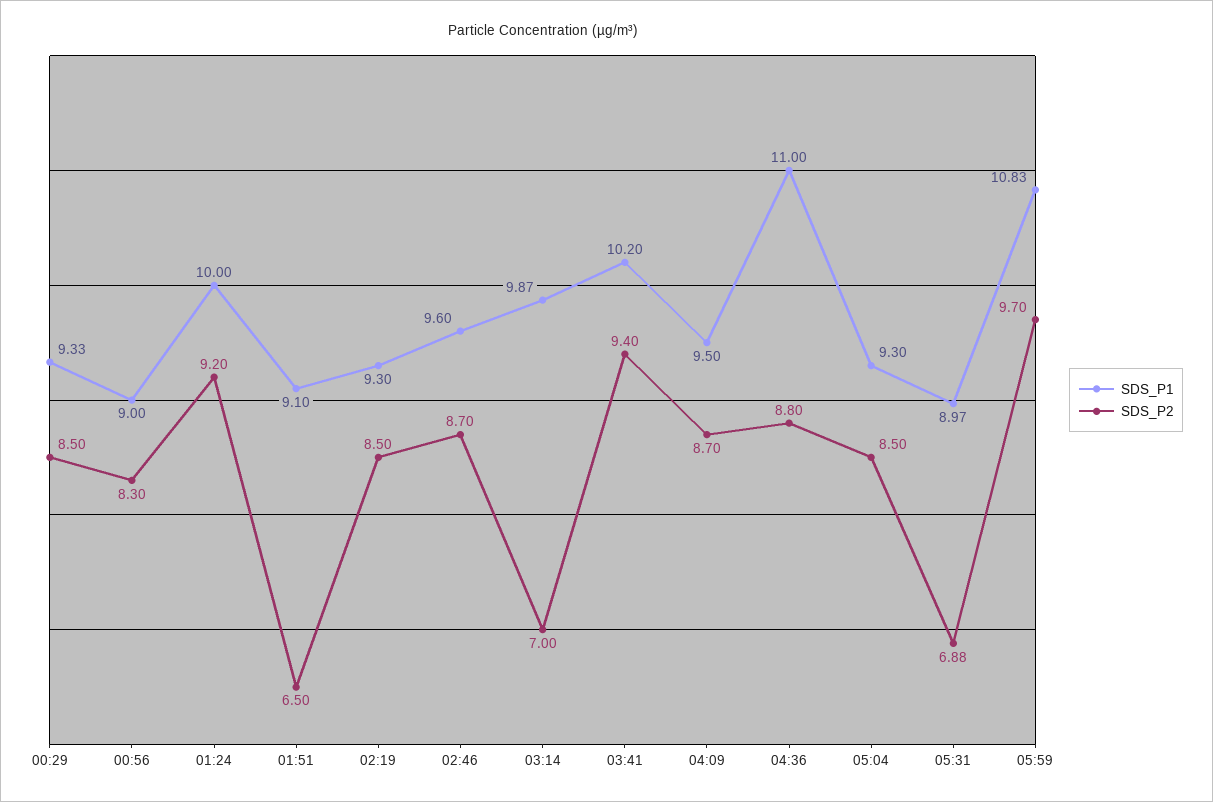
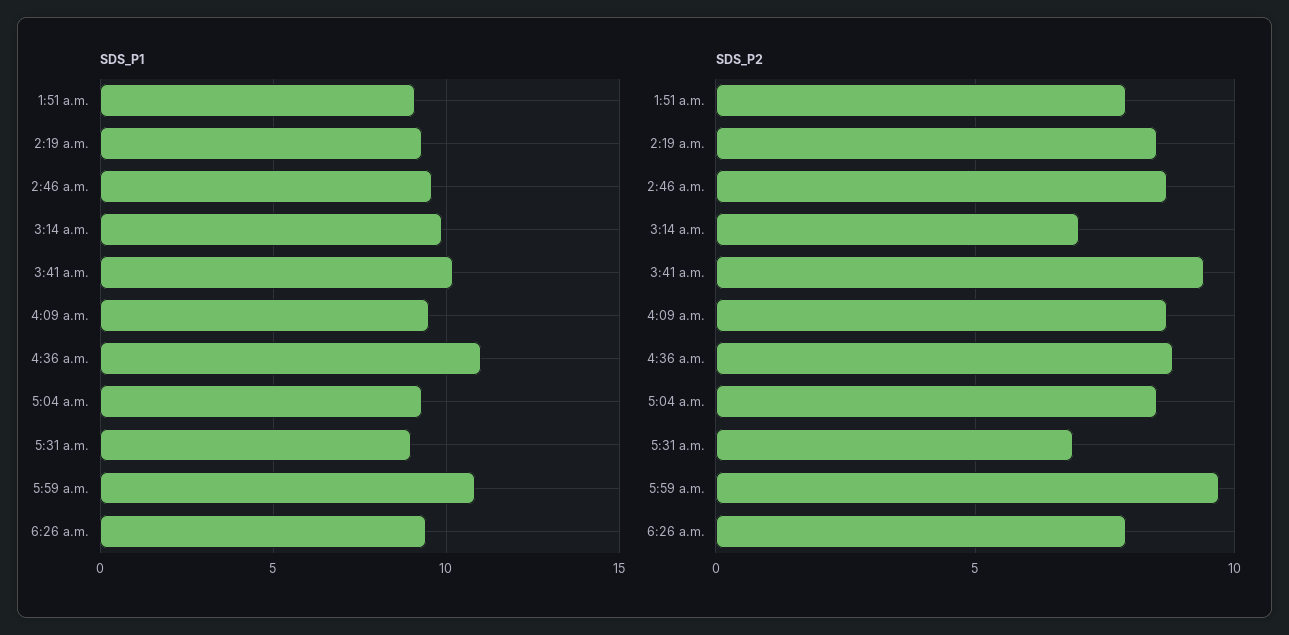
SDS_P1, 00:29: 9.33 -> none
SDS_P2, 00:29: 8.5 -> none
SDS_P1, 00:56: 9 -> none
SDS_P2, 00:56: 8.3 -> none
SDS_P1, 01:24: 10 -> none
SDS_P2, 01:24: 9.2 -> none
SDS_P2, 01:51: 6.5 -> 8
SDS_P1, 6:26 a.m.: none -> 9.5
SDS_P2, 6:26 a.m.: none -> 8

